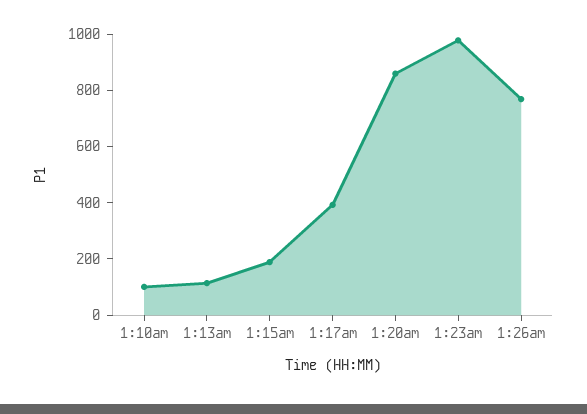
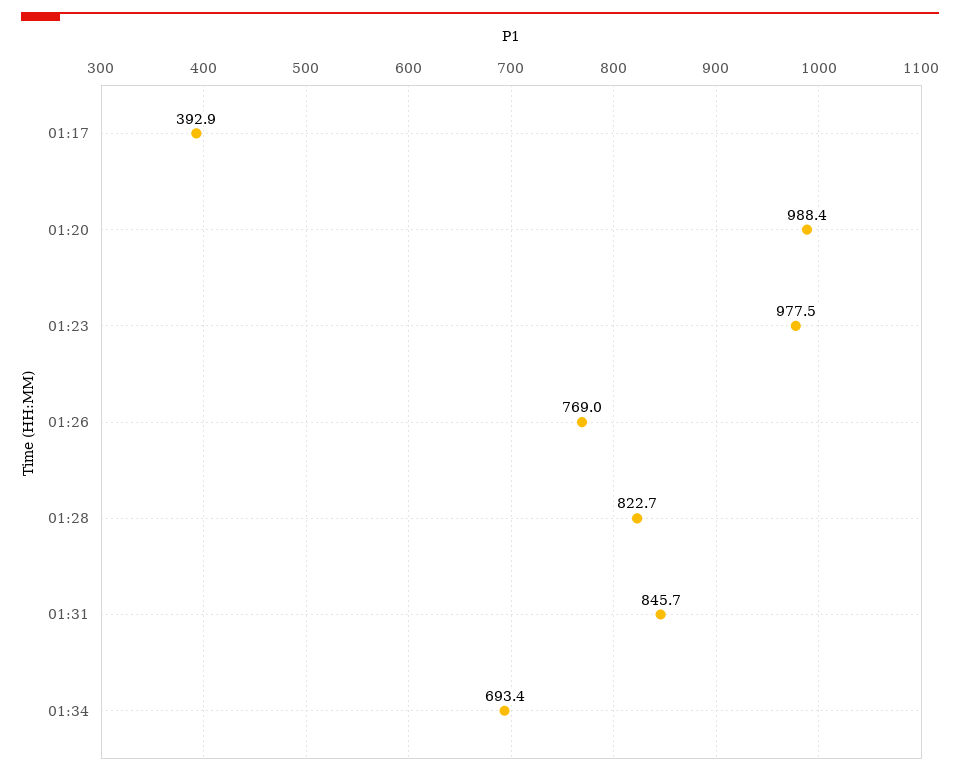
1:10am: 100 -> none
1:13am: 100 -> none
1:15am: 200 -> none
1:20am: 850 -> 988.4
01:28: none -> 822.7
01:31: none -> 845.7
01:34: none -> 693.4

